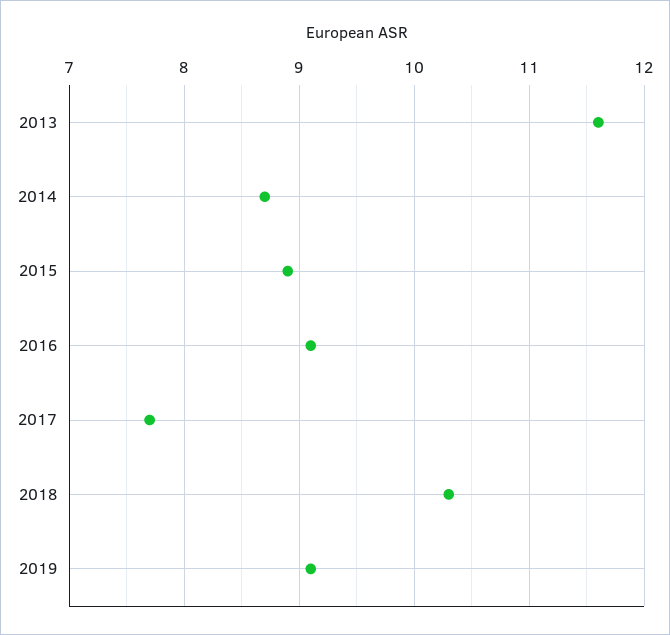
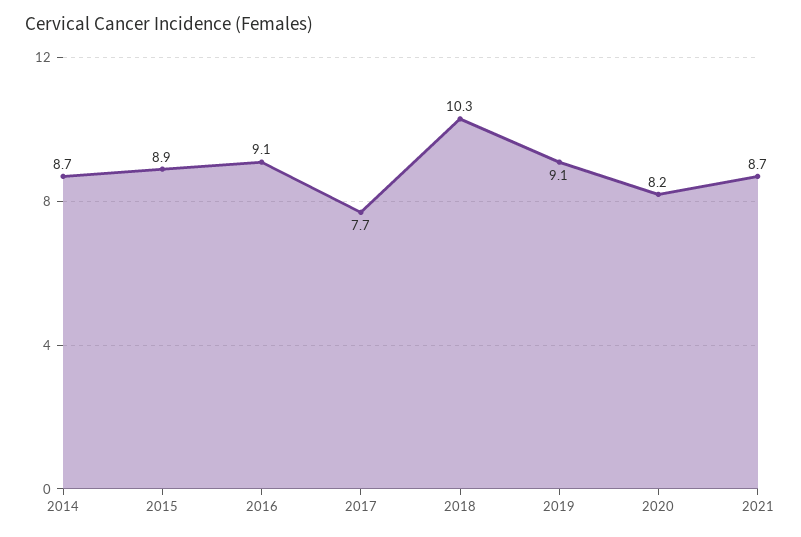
2013: 11.6 -> none
2020: none -> 8.2
2021: none -> 8.7

